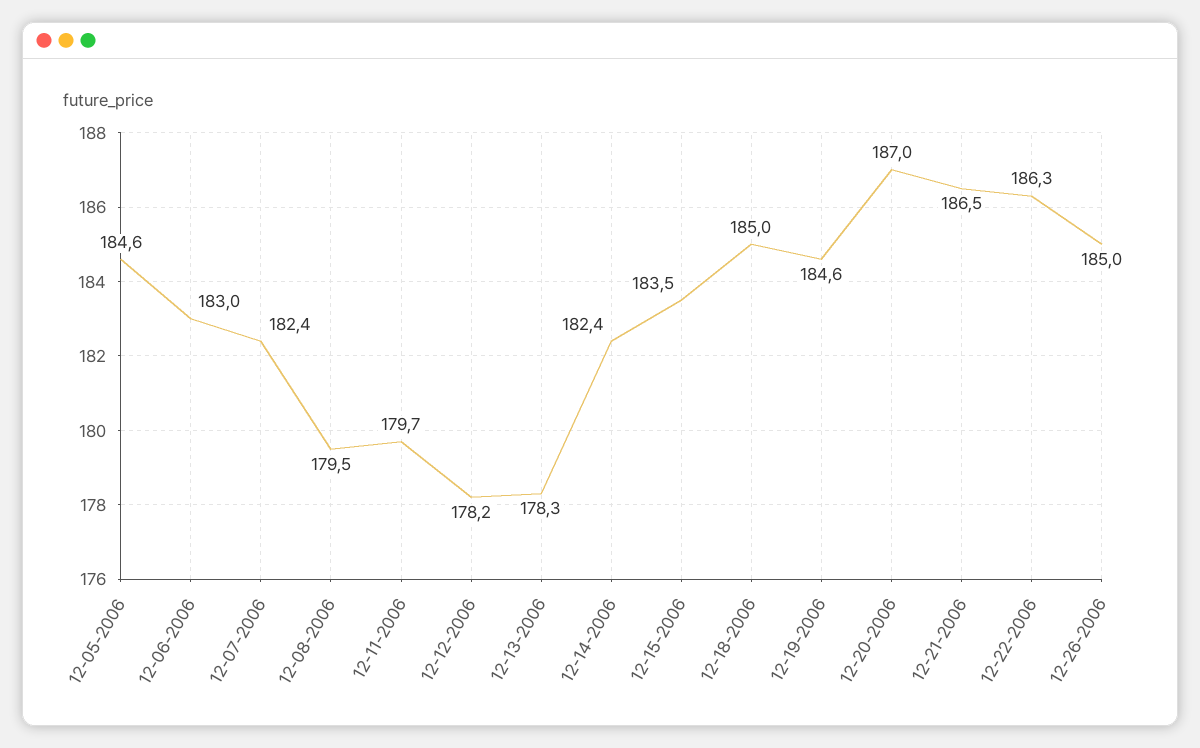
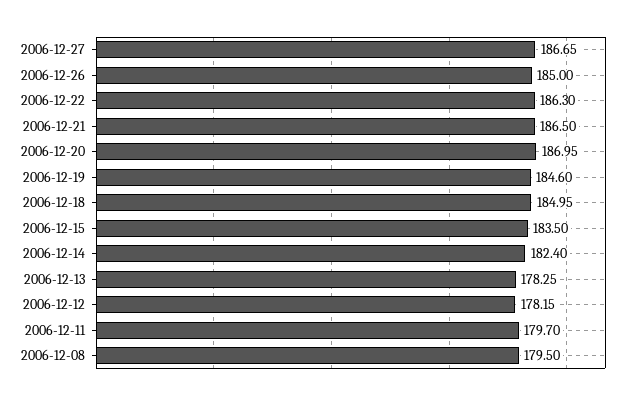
12-05-2006: 184.6 -> none
12-06-2006: 183 -> none
12-07-2006: 182.4 -> none
2006-12-27: none -> 186.65

